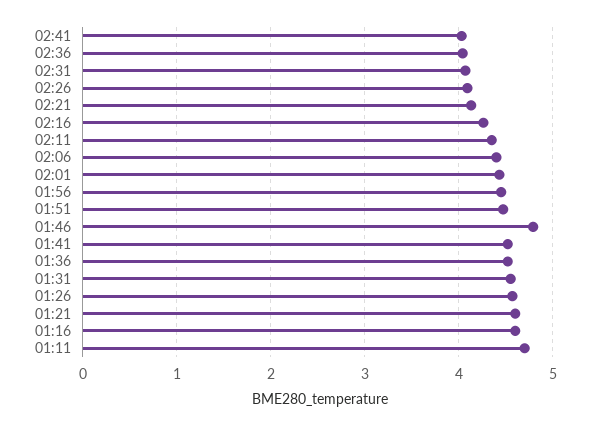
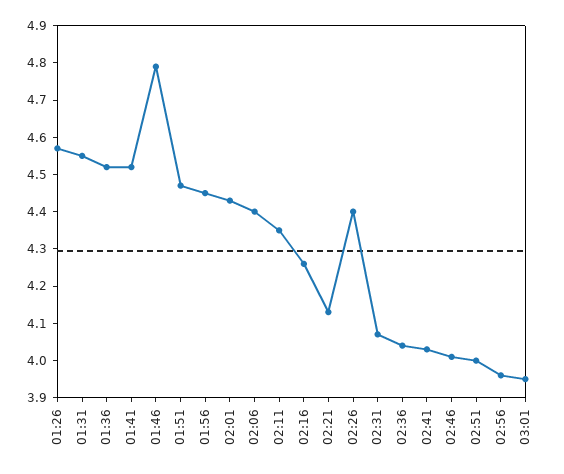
02:26: 4.1 -> 4.4
01:21: 4.6 -> none
01:16: 4.6 -> none
01:11: 4.7 -> none
02:46: none -> 4
02:51: none -> 4
02:56: none -> 3.95
03:01: none -> 3.95

